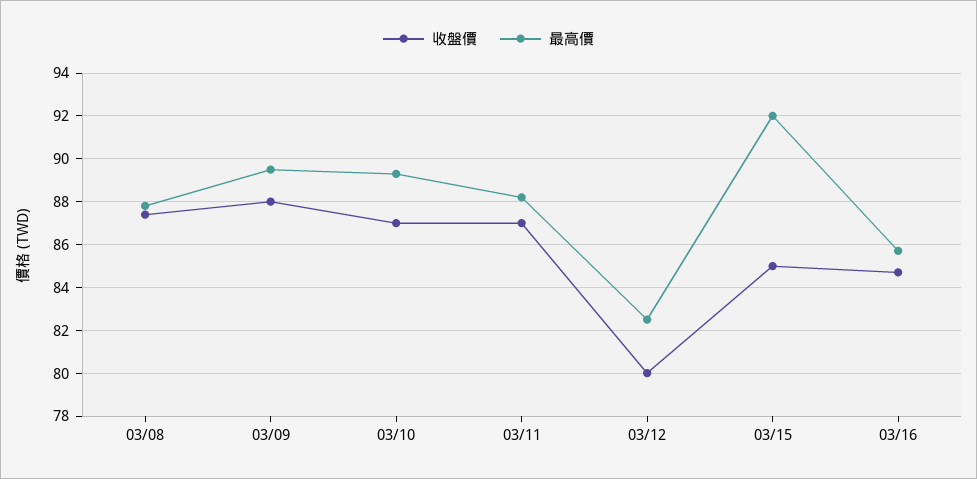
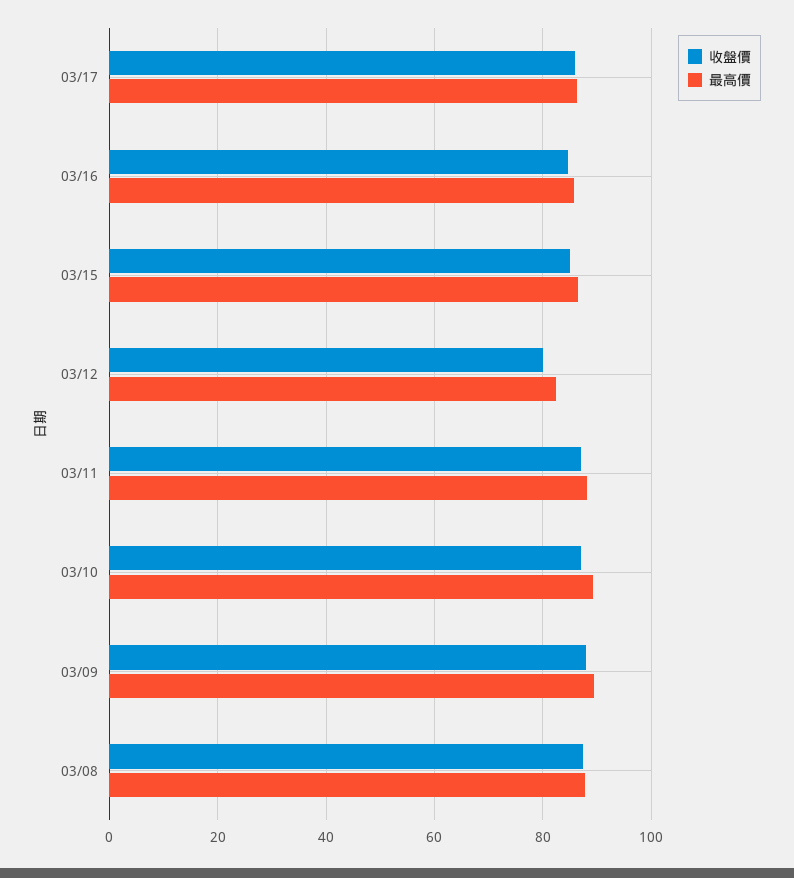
最高價, 03/15: 92 -> 86
收盤價, 03/17: none -> 86
最高價, 03/17: none -> 86

